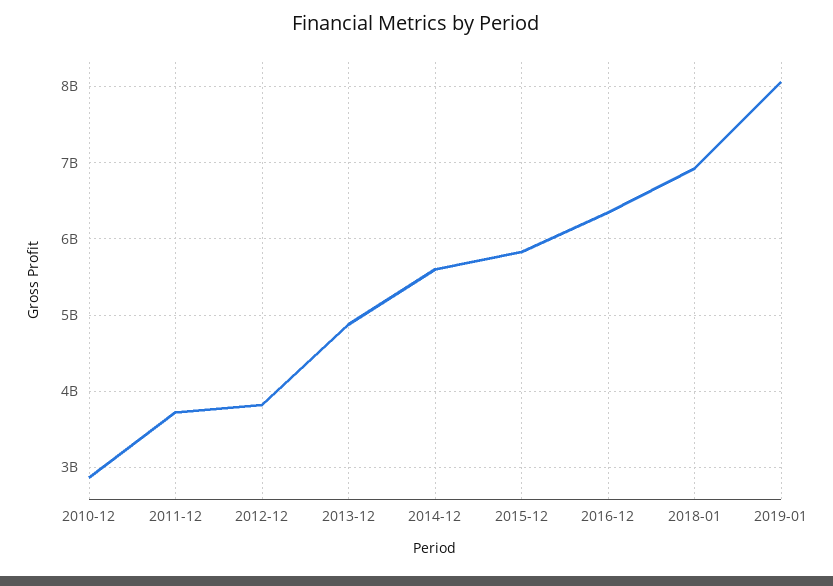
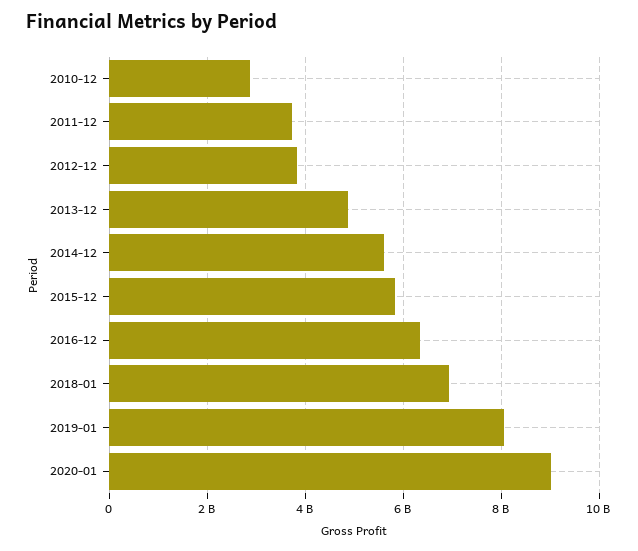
2020-01: none -> 9000000000

